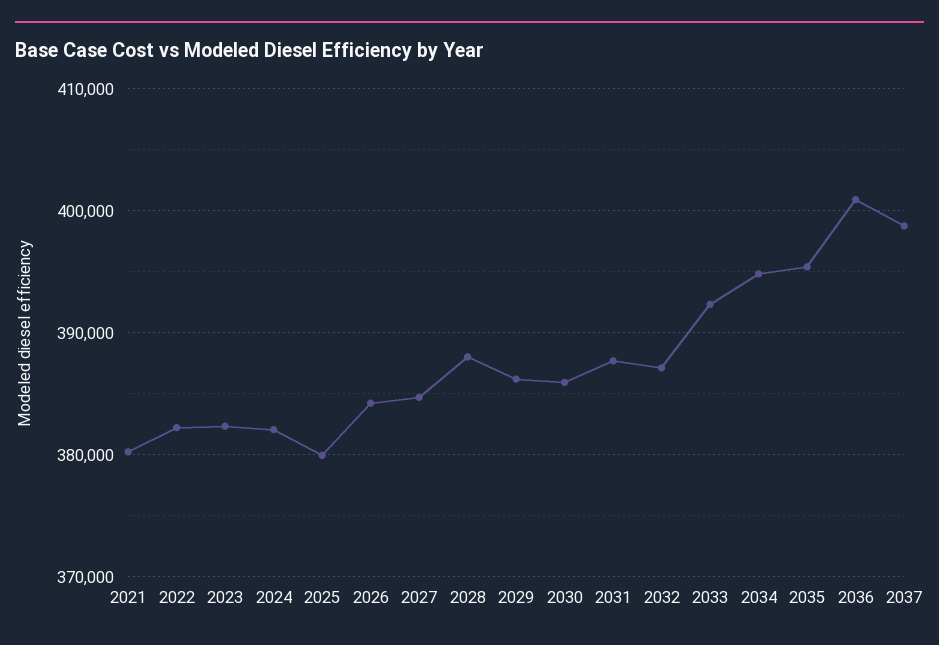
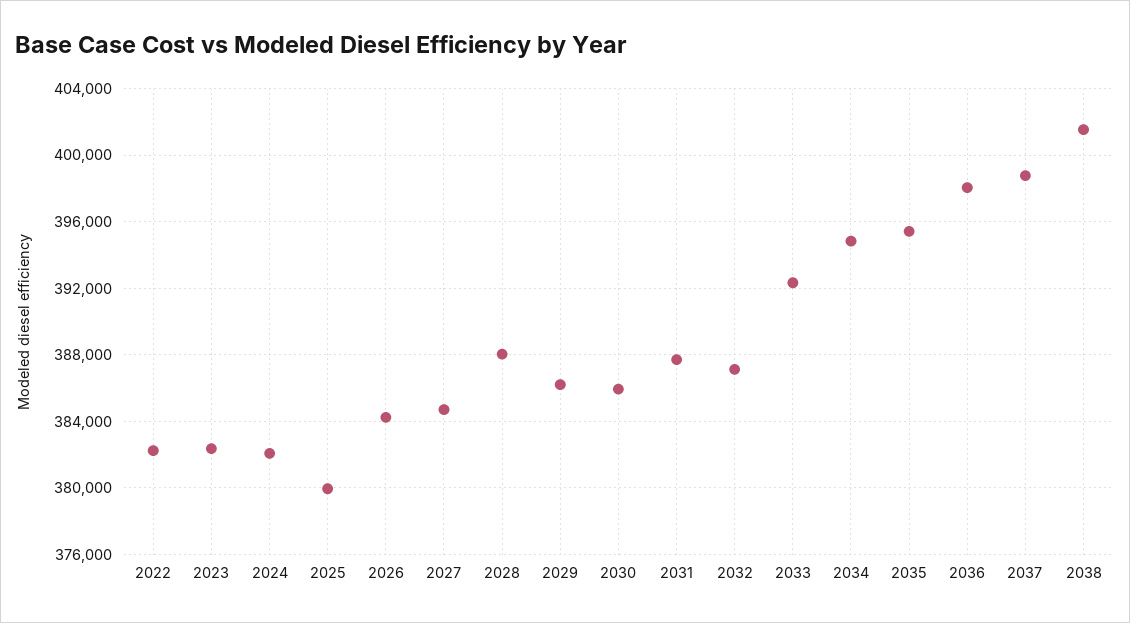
2021: 380000 -> none
2036: 401000 -> 398000
2038: none -> 401500

